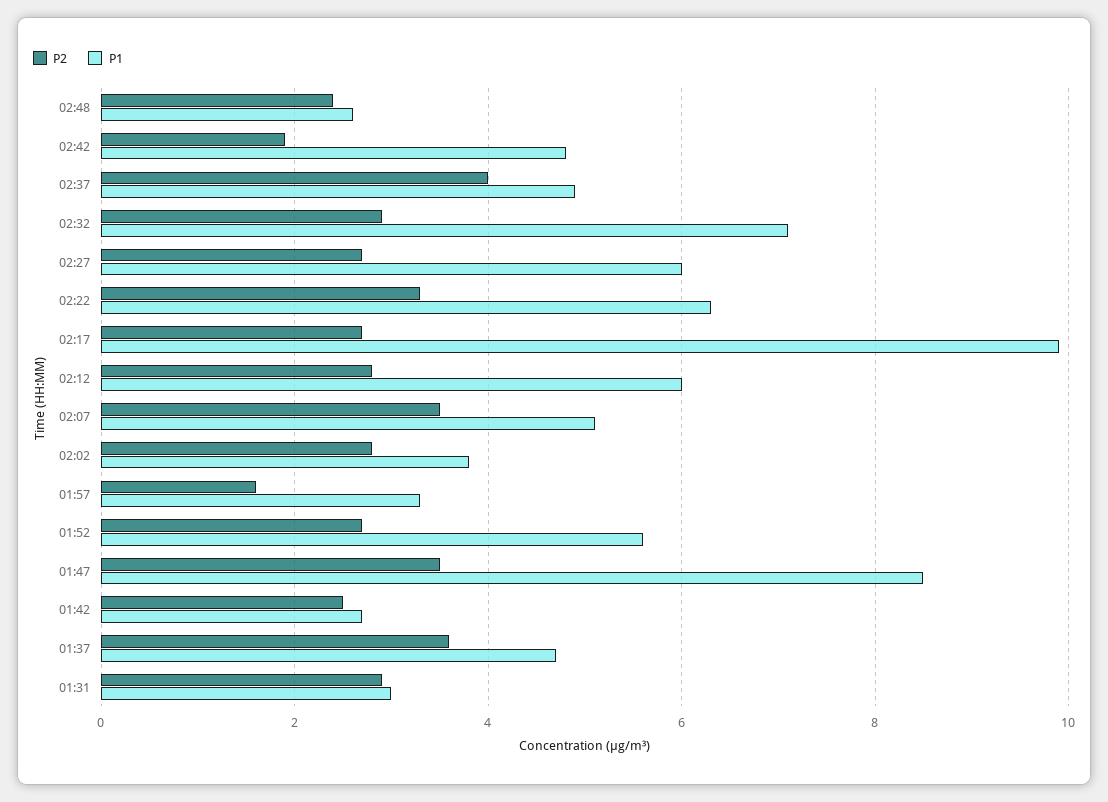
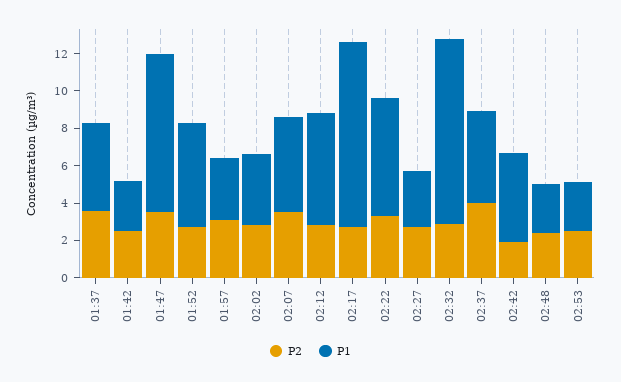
P1, 02:32: 7 -> 10
P1, 02:27: 6 -> 3
P2, 01:57: 1.5 -> 3
P2, 01:31: 3 -> none
P1, 01:31: 3 -> none
P2, 02:53: none -> 2.5
P1, 02:53: none -> 2.5

